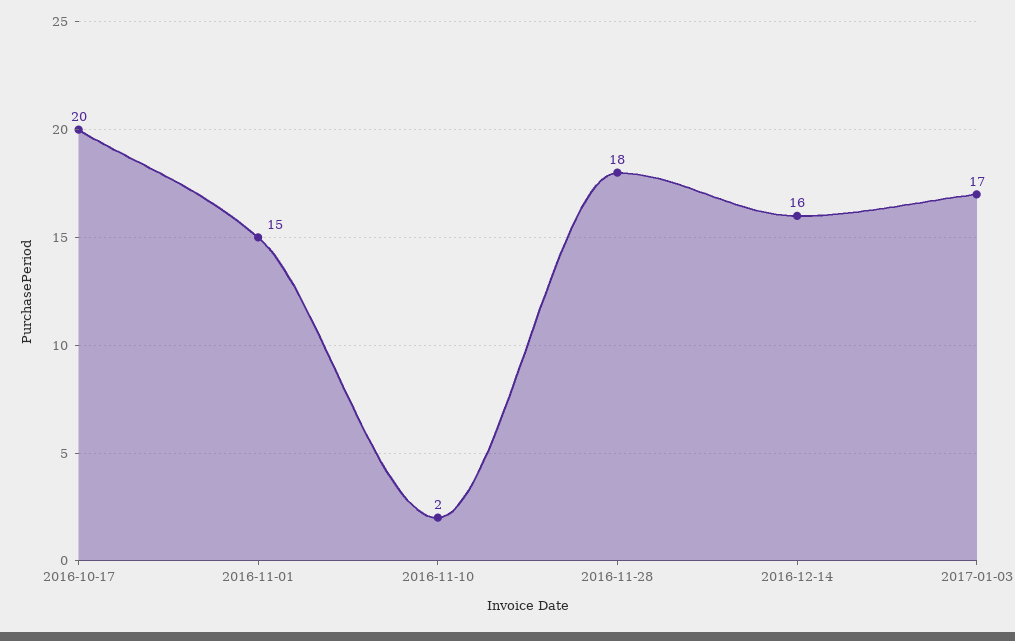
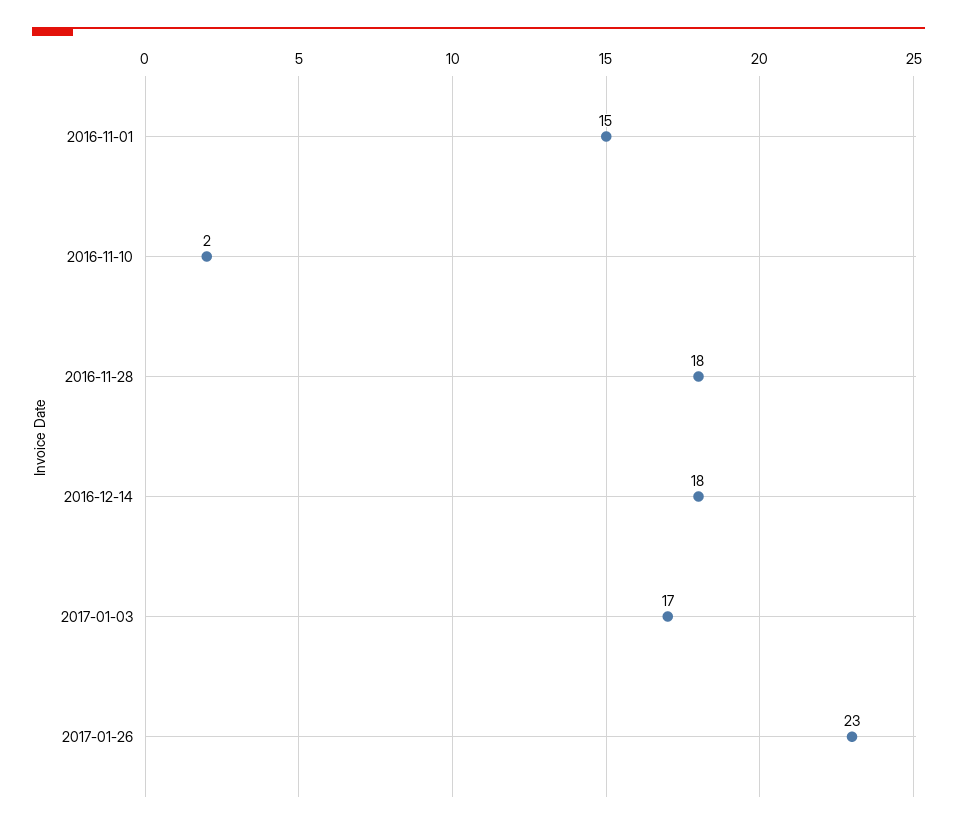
2016-10-17: 20 -> none
2016-12-14: 16 -> 18
2017-01-26: none -> 23

